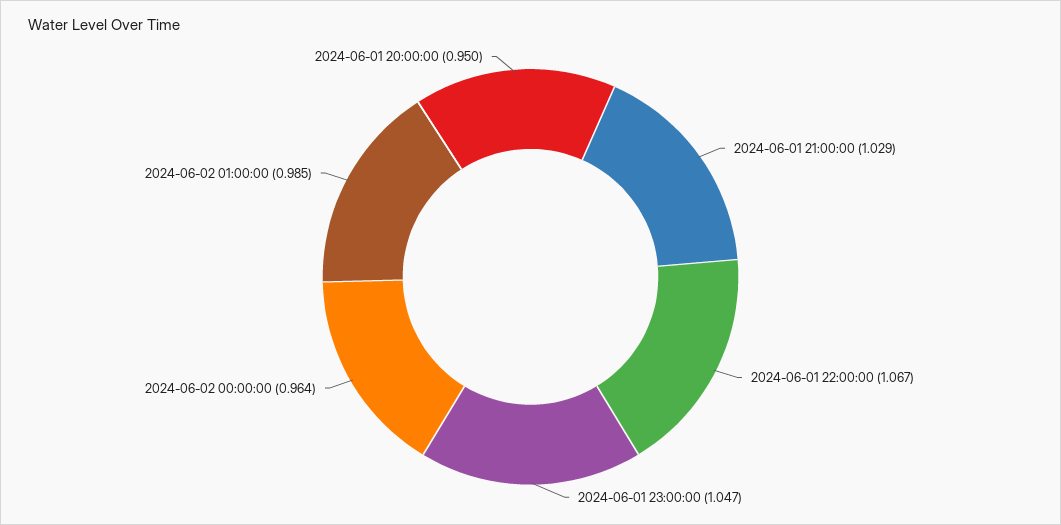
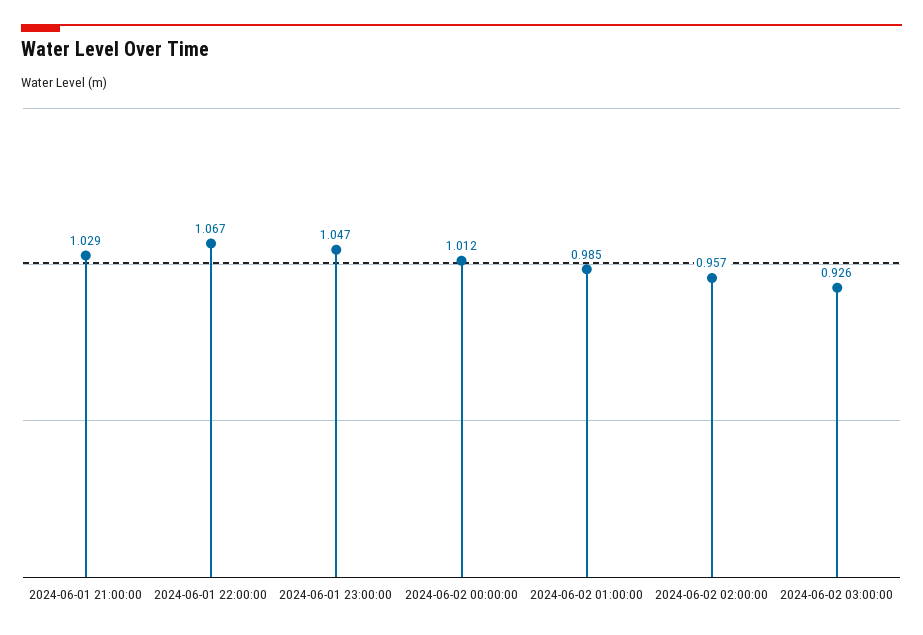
2024-06-02 00:00:00: 0.964 -> 1.012
2024-06-01 20:00:00: 0.95 -> none
2024-06-02 02:00:00: none -> 0.957
2024-06-02 03:00:00: none -> 0.926

